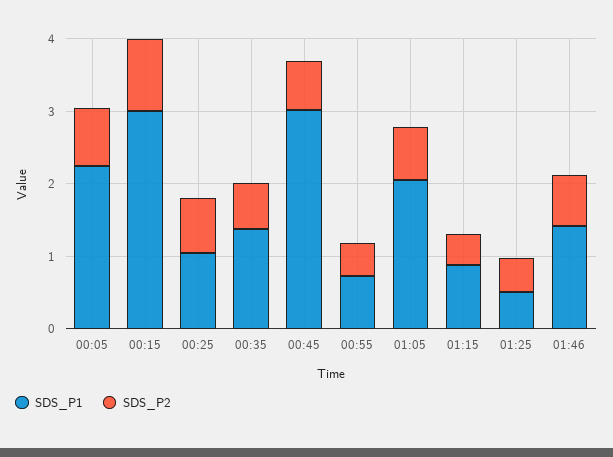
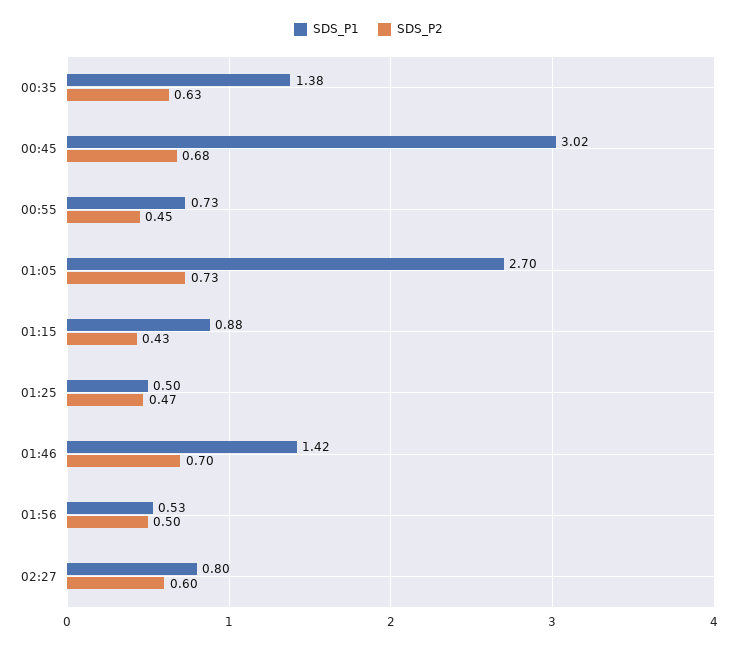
SDS_P1, 00:05: 2.2 -> none
SDS_P2, 00:05: 0.8 -> none
SDS_P1, 00:15: 3 -> none
SDS_P2, 00:15: 1 -> none
SDS_P1, 00:25: 1 -> none
SDS_P2, 00:25: 0.8 -> none
SDS_P1, 01:05: 2 -> 2.7
SDS_P1, 01:56: none -> 0.53
SDS_P2, 01:56: none -> 0.5
SDS_P1, 02:27: none -> 0.8
SDS_P2, 02:27: none -> 0.6

